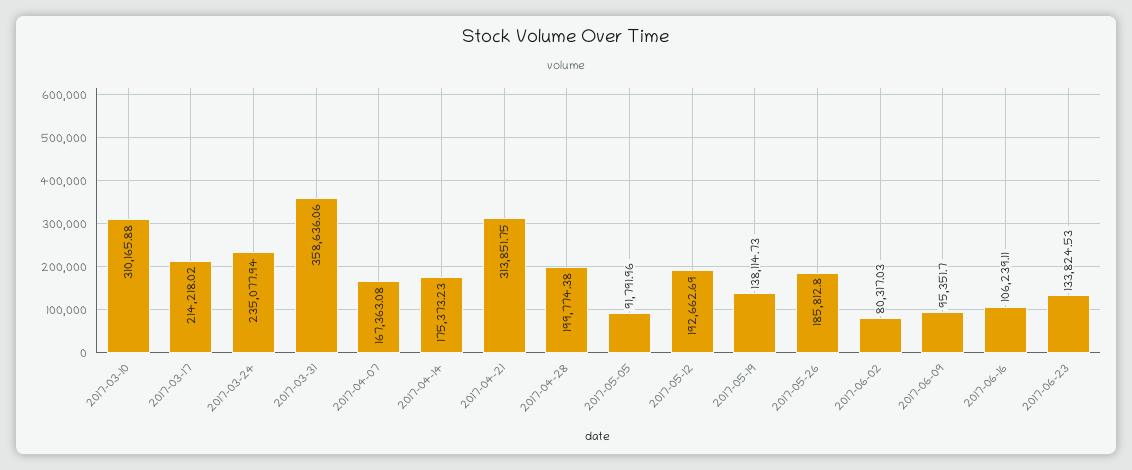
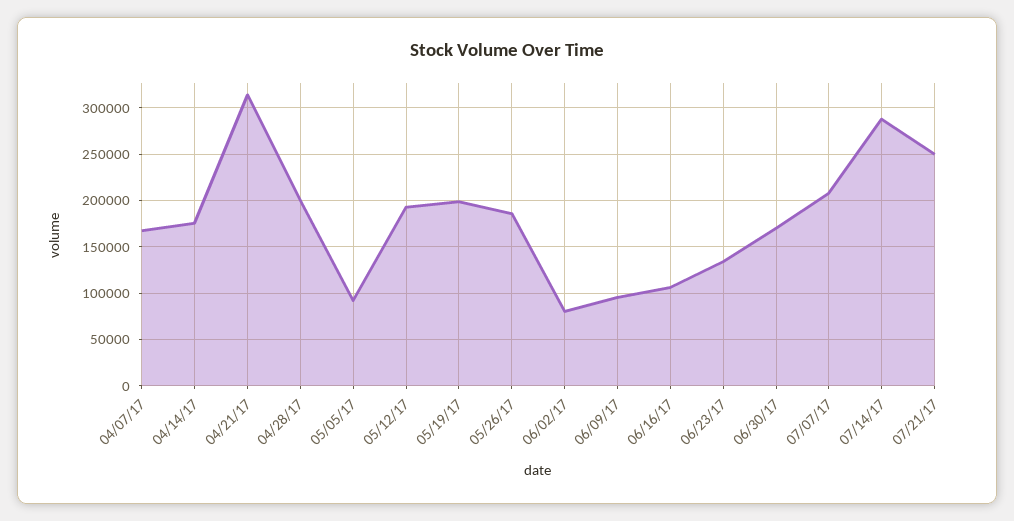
2017-03-10: 310165.88 -> none
2017-03-17: 214218.02 -> none
2017-03-24: 235077.94 -> none
2017-03-31: 358636.06 -> none
2017-05-19: 138114.73 -> 200000
06/30/17: none -> 170000
07/07/17: none -> 210000
07/14/17: none -> 290000
07/21/17: none -> 250000

